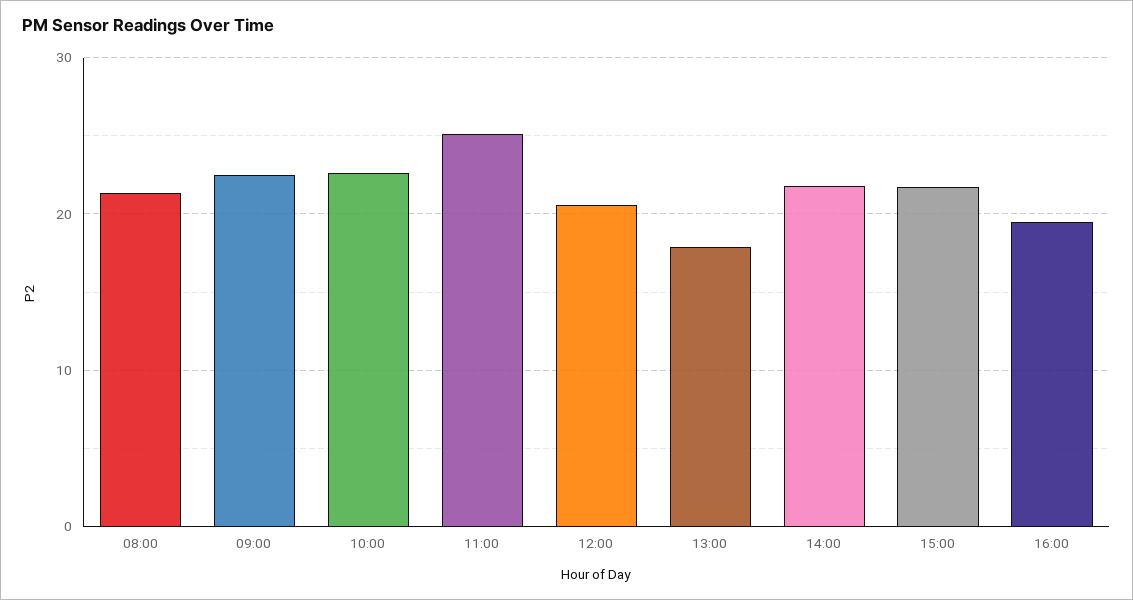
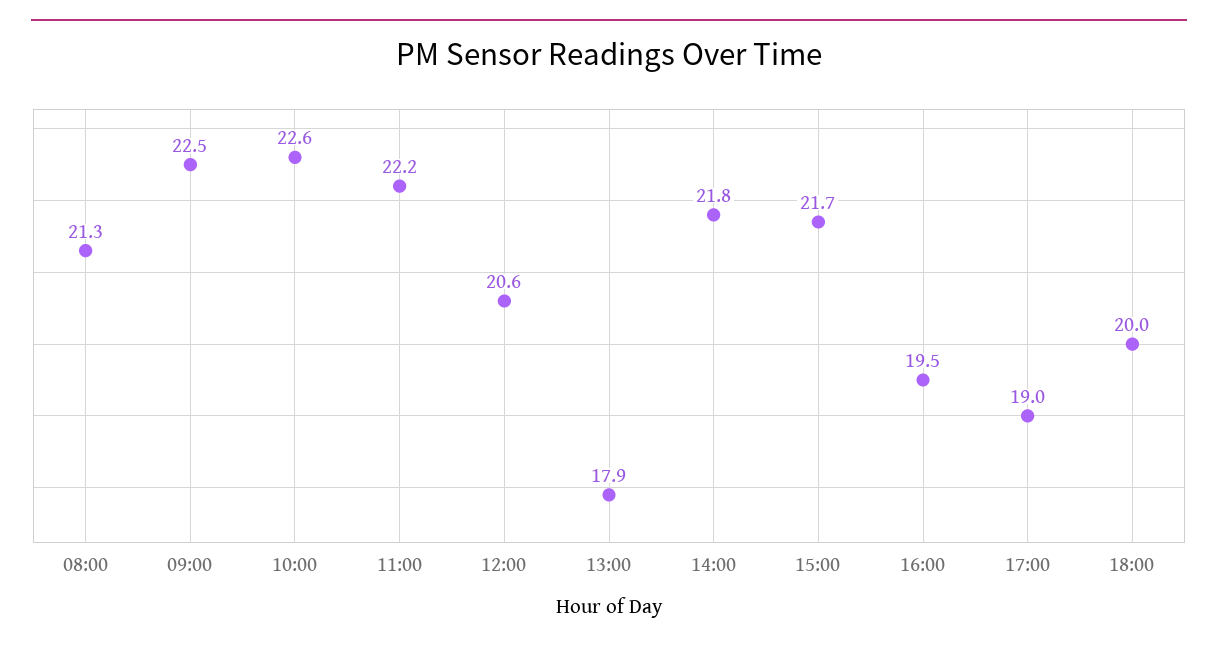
11:00: 25 -> 22.2
17:00: none -> 19
18:00: none -> 20

